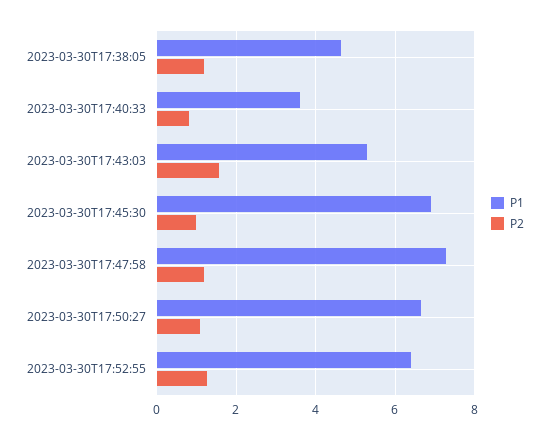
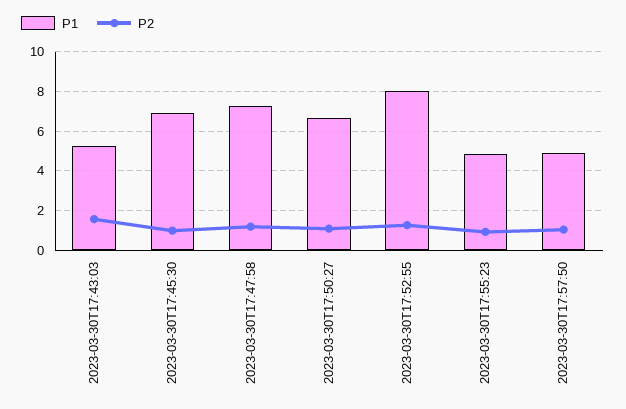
P1, 2023-03-30T17:38:05: 4.6 -> none
P2, 2023-03-30T17:38:05: 1.2 -> none
P1, 2023-03-30T17:40:33: 3.6 -> none
P2, 2023-03-30T17:40:33: 0.8 -> none
P1, 2023-03-30T17:52:55: 6.4 -> 8
P1, 2023-03-30T17:55:23: none -> 5
P2, 2023-03-30T17:55:23: none -> 1
P1, 2023-03-30T17:57:50: none -> 5
P2, 2023-03-30T17:57:50: none -> 1

